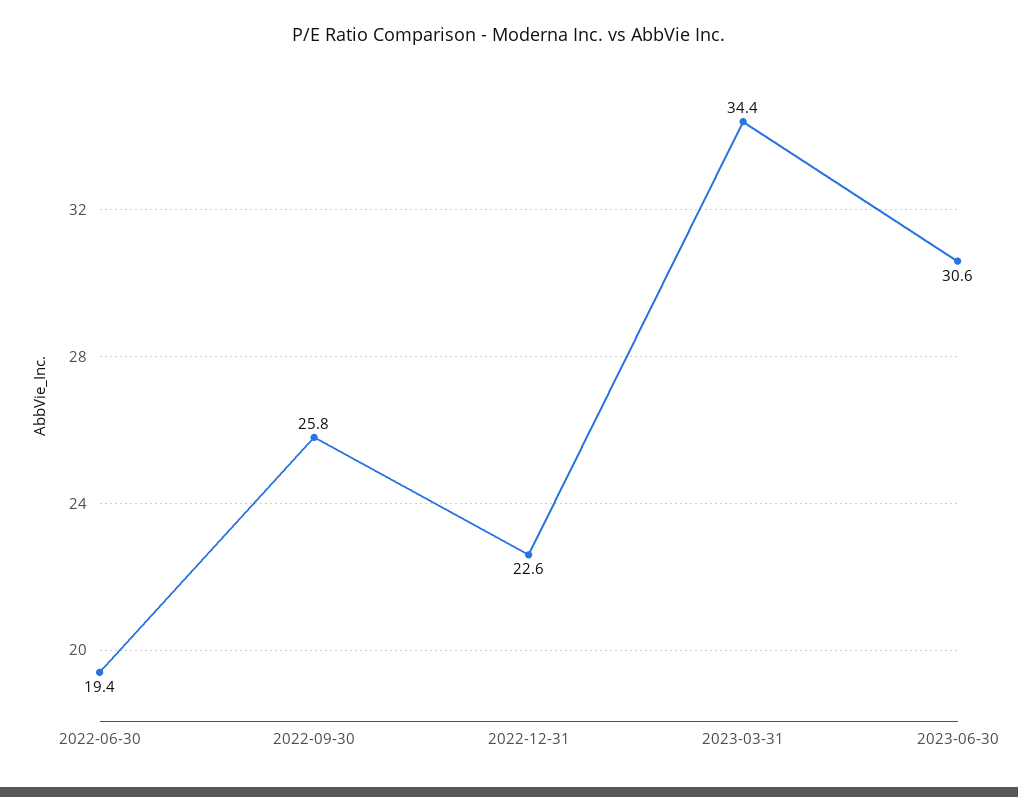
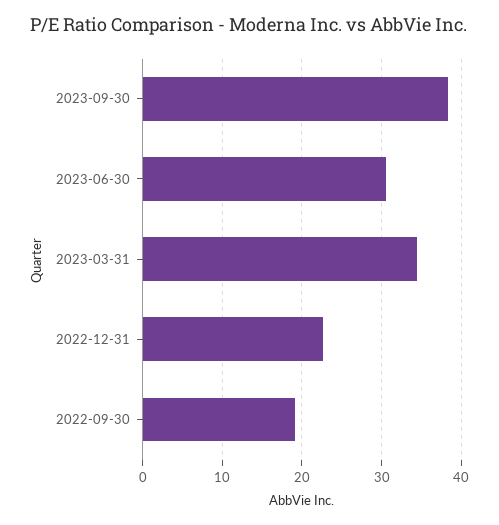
2022-06-30: 19.4 -> none
2022-09-30: 25.8 -> 19
2023-09-30: none -> 38

